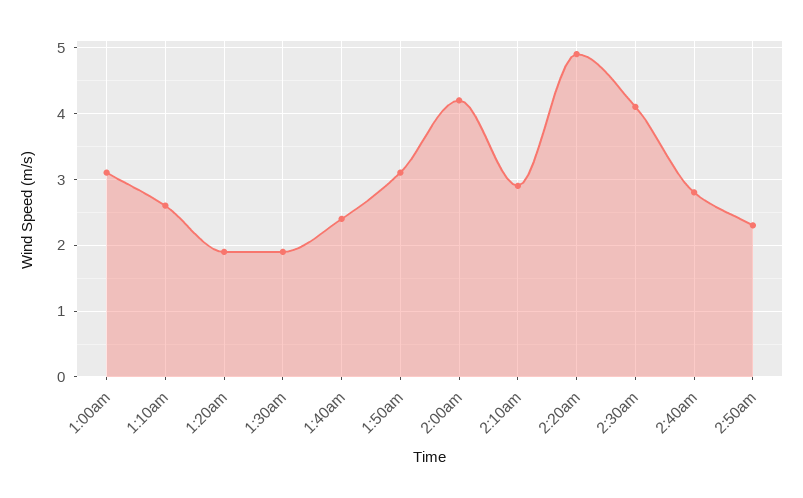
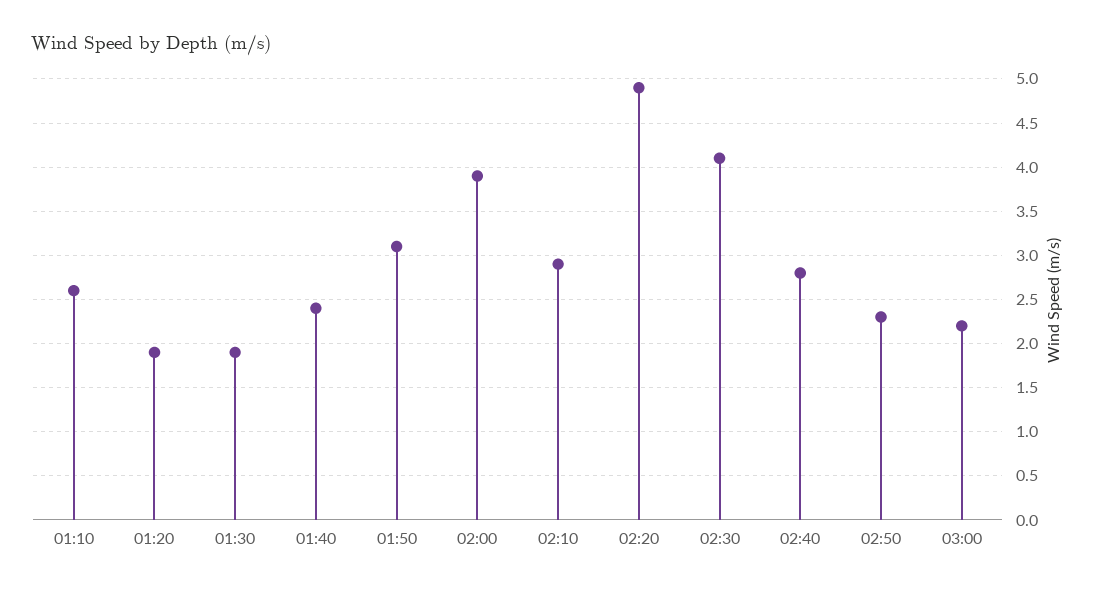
1:00am: 3.1 -> none
2:00am: 4.2 -> 3.9
03:00: none -> 2.2

